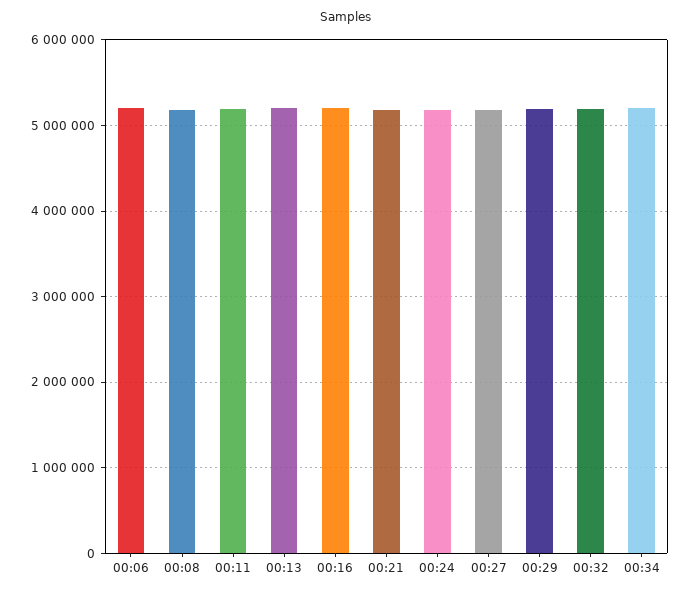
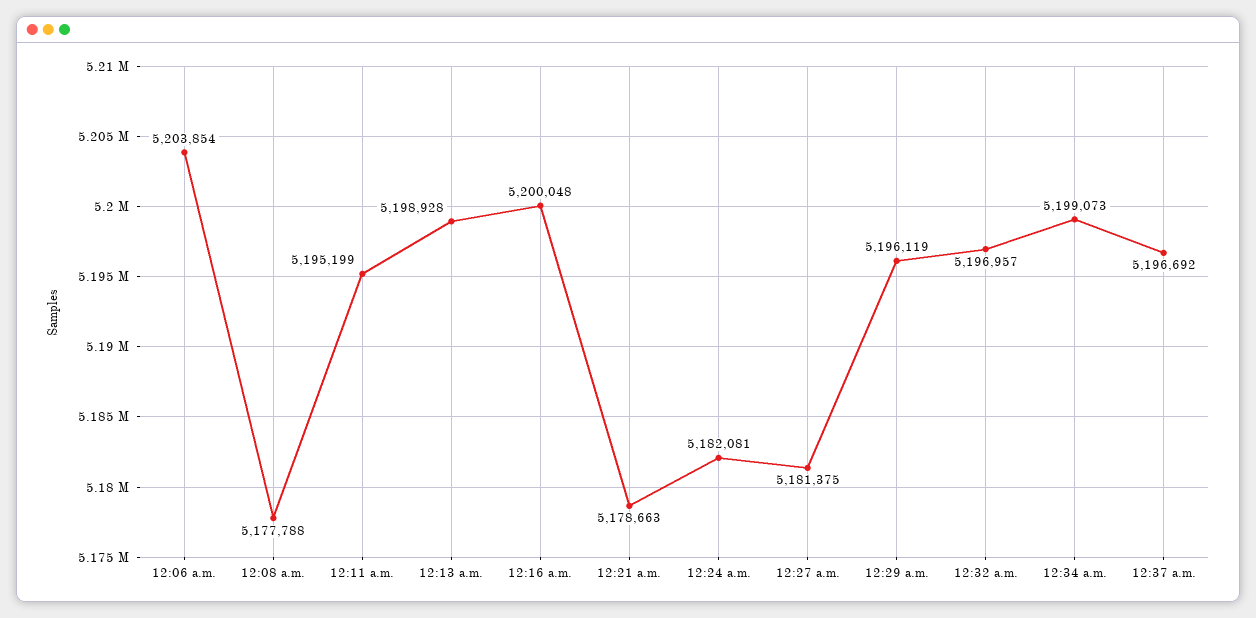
12:37 a.m.: none -> 5196692

